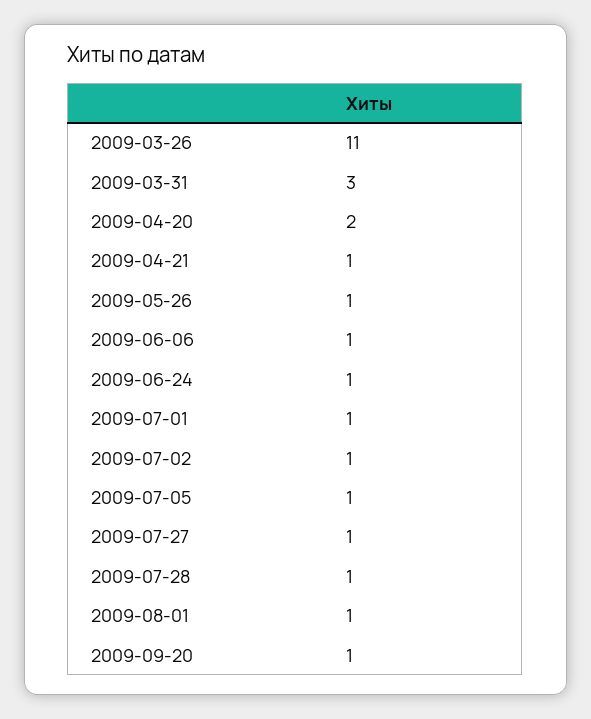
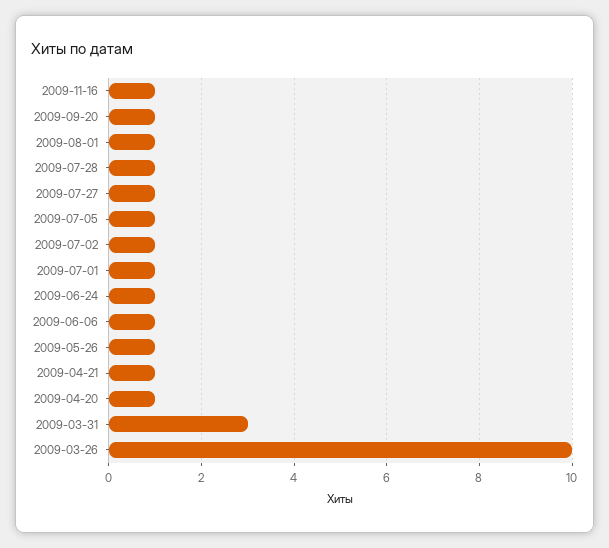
2009-03-26: 11 -> 10
2009-04-20: 2 -> 1
2009-11-16: none -> 1

